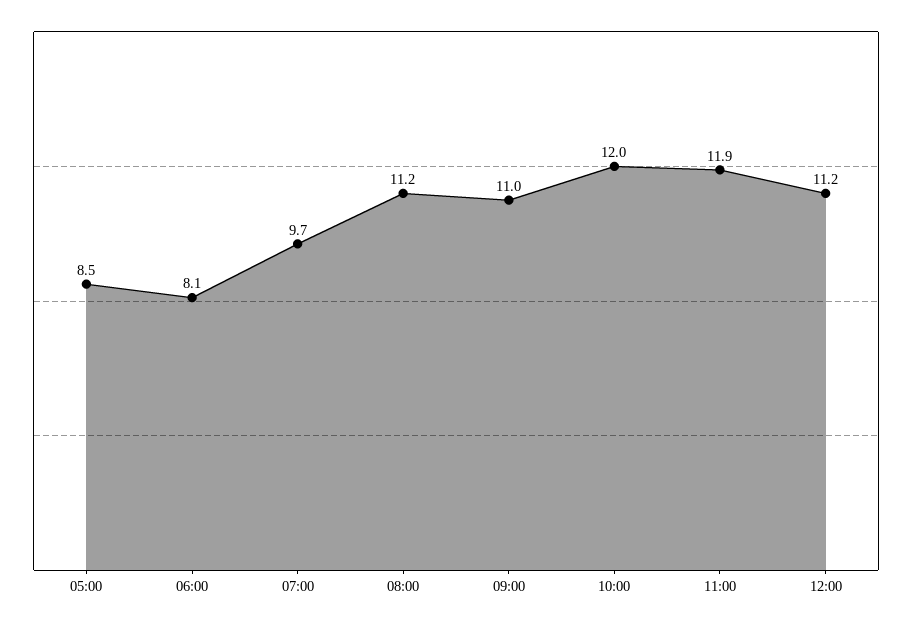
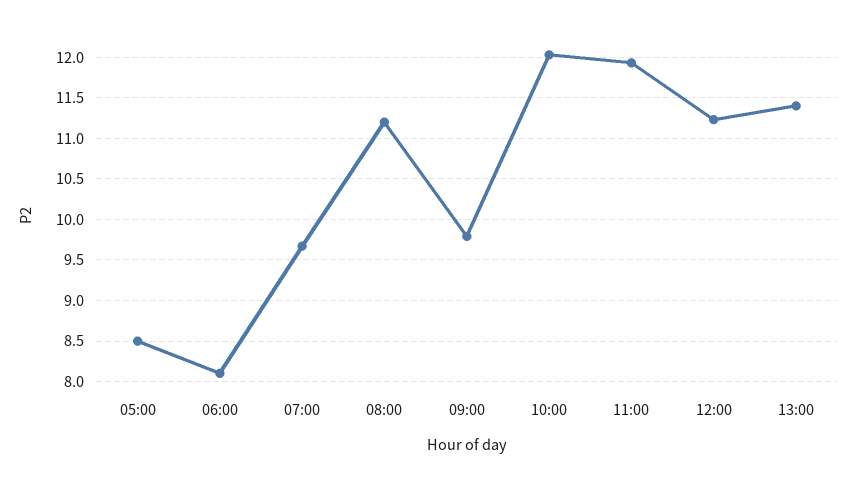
09:00: 11 -> 9.8
13:00: none -> 11.4

